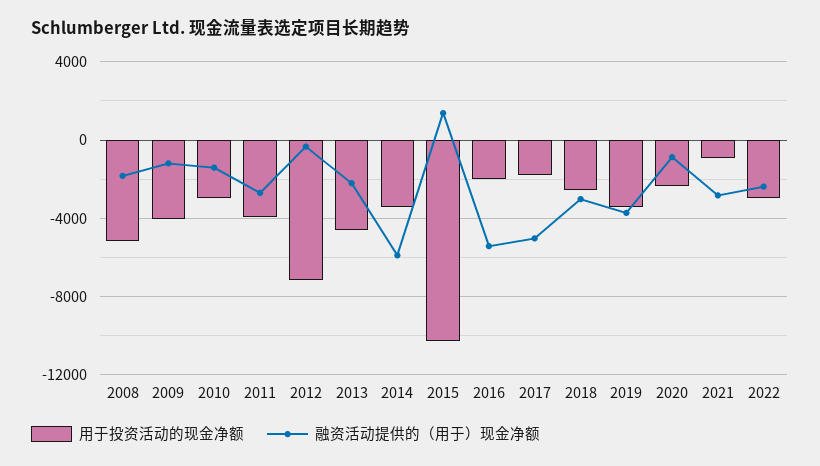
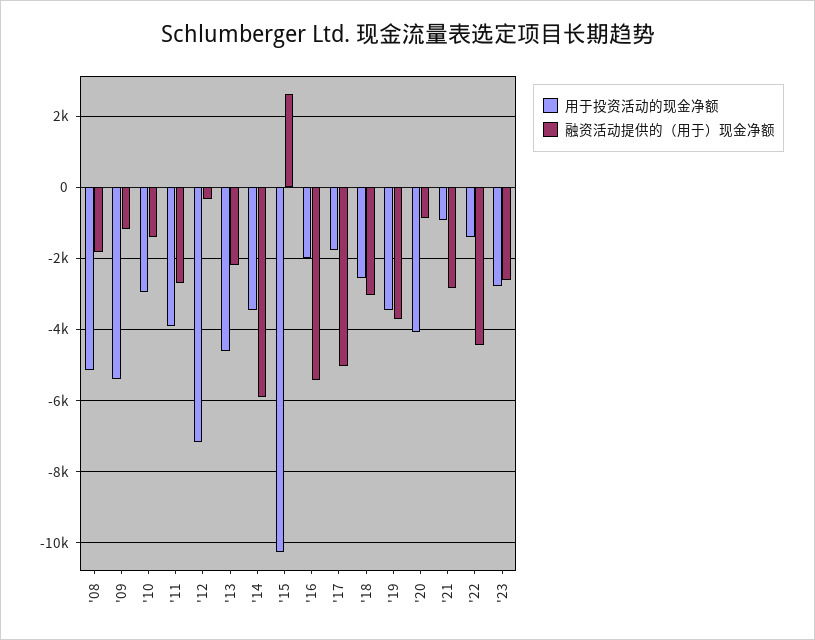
用于投资活动的现金净额, 2009: -4000 -> -5400
融资活动提供的（用于）现金净额, 2015: 1500 -> 2600
用于投资活动的现金净额, 2020: -2500 -> -4000
用于投资活动的现金净额, 2022: -3000 -> -1400
融资活动提供的（用于）现金净额, 2022: -2500 -> -4400
用于投资活动的现金净额, '23: none -> -2800
融资活动提供的（用于）现金净额, '23: none -> -2600

